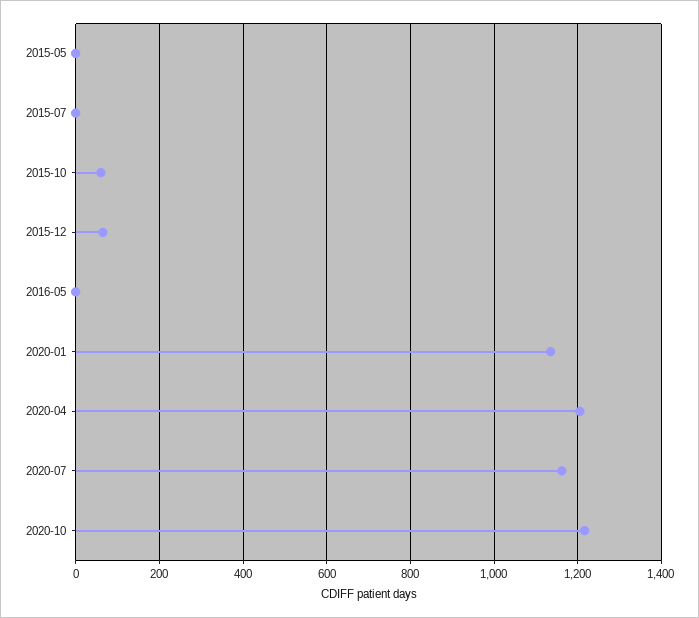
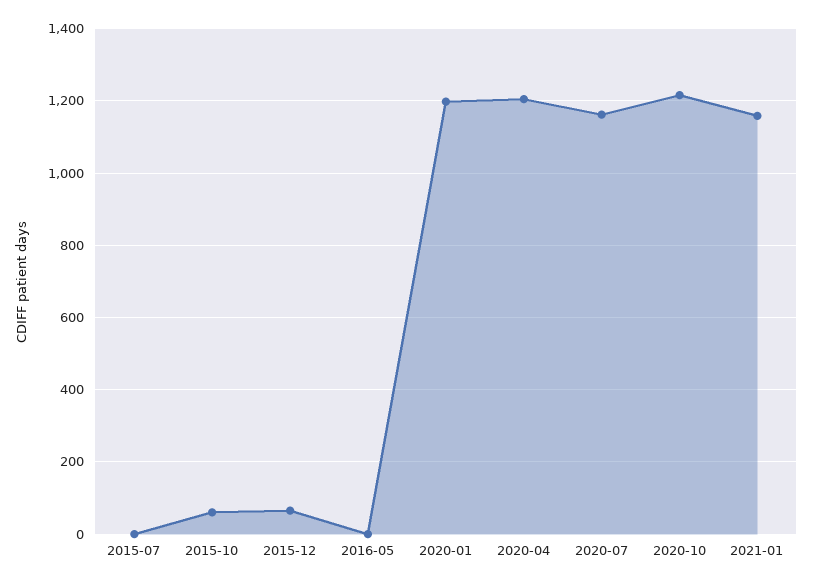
2015-05: 0 -> none
2020-01: 1140 -> 1200
2021-01: none -> 1160

